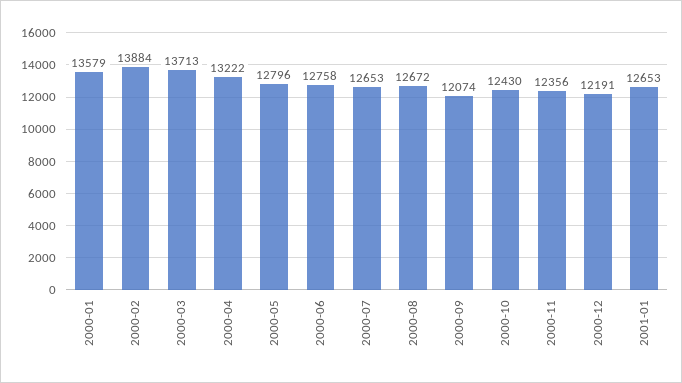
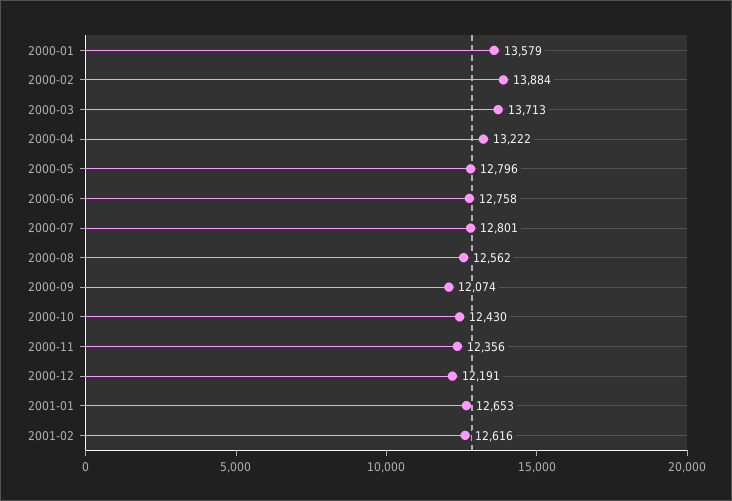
2000-07: 12653 -> 12801
2000-08: 12672 -> 12562
2001-02: none -> 12616

